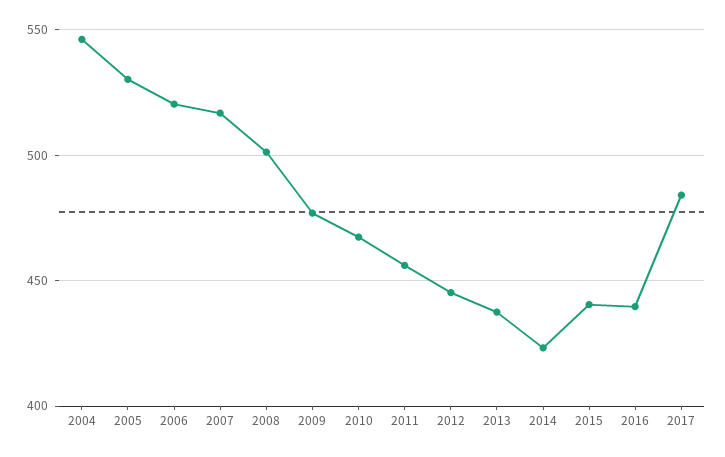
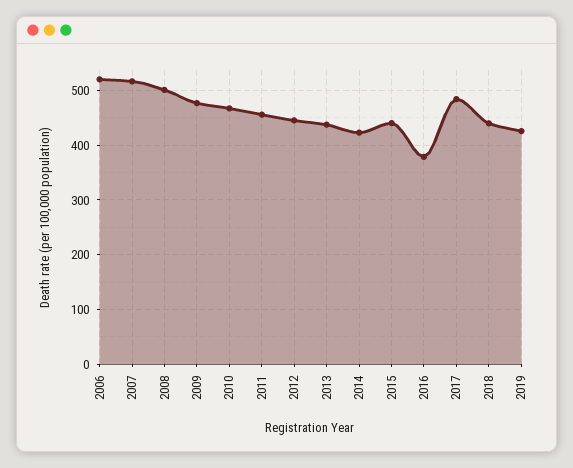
2004: 545 -> none
2005: 530 -> none
2016: 440 -> 380
2018: none -> 440
2019: none -> 420

